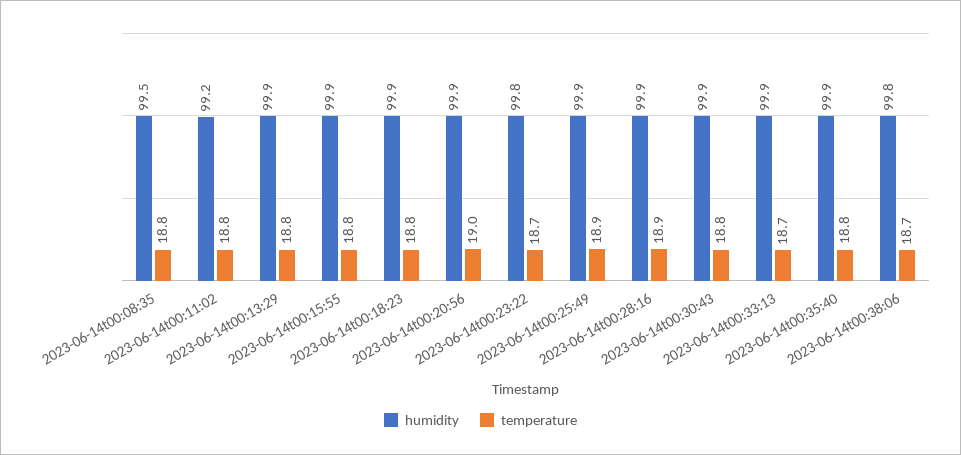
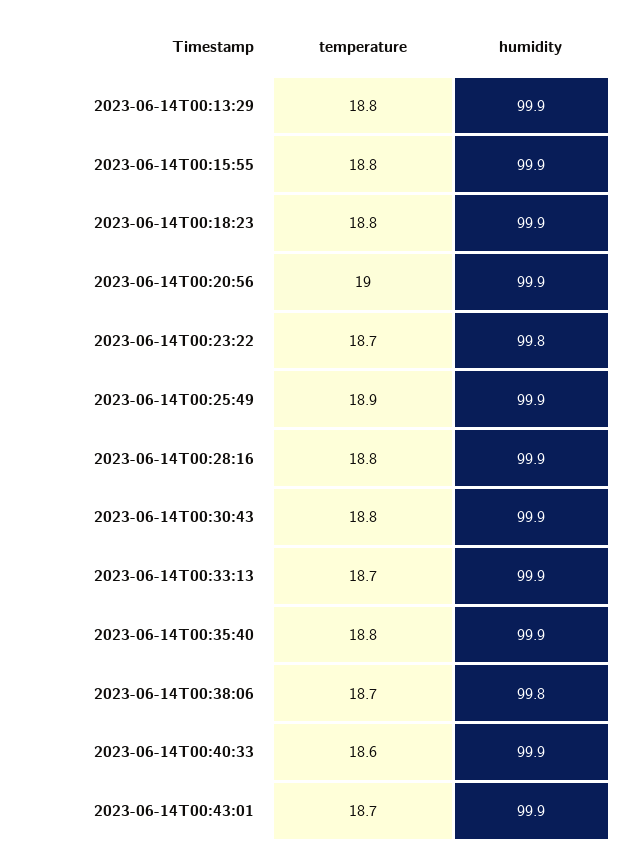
humidity, 2023-06-14t00:08:35: 99.5 -> none
temperature, 2023-06-14t00:08:35: 18.8 -> none
humidity, 2023-06-14t00:11:02: 99.2 -> none
temperature, 2023-06-14t00:11:02: 18.8 -> none
temperature, 2023-06-14t00:28:16: 18.9 -> 18.8
temperature, 2023-06-14T00:40:33: none -> 18.6
humidity, 2023-06-14T00:40:33: none -> 99.9
temperature, 2023-06-14T00:43:01: none -> 18.7
humidity, 2023-06-14T00:43:01: none -> 99.9

